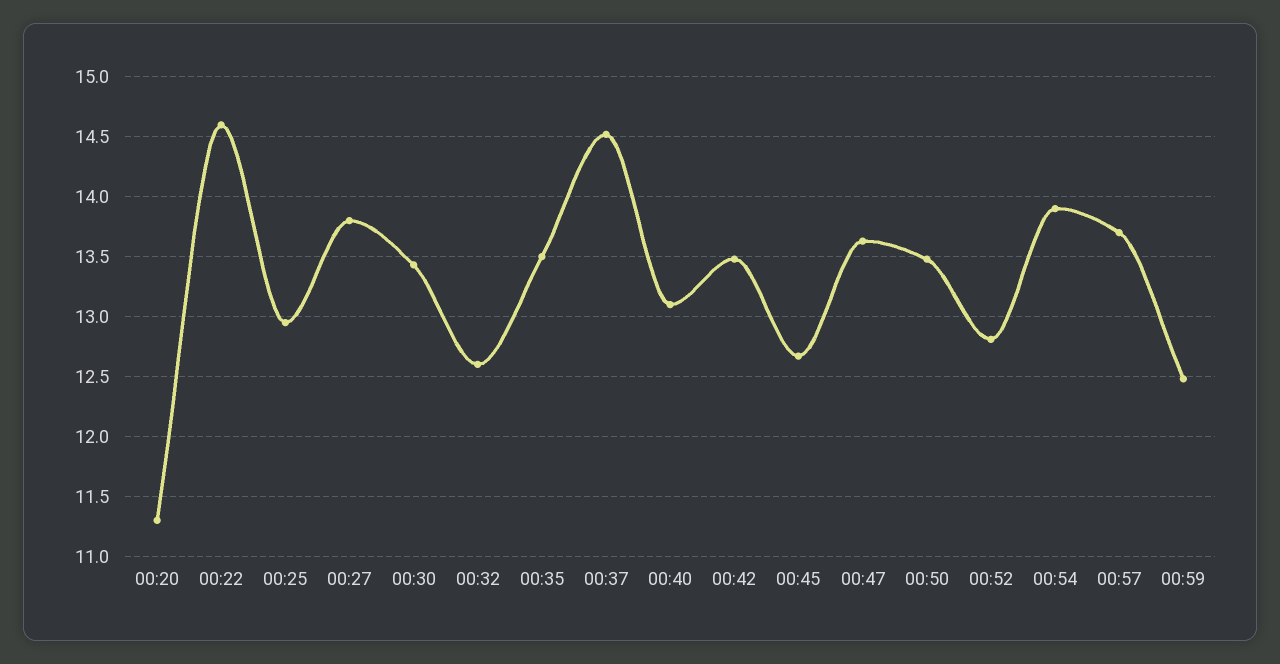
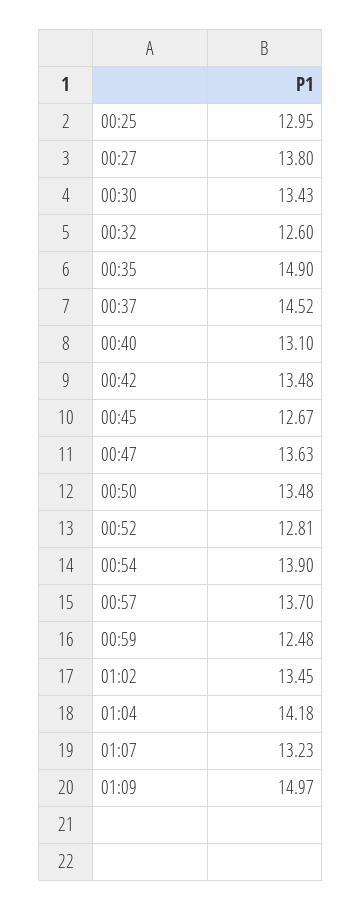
00:20: 11.3 -> none
00:22: 14.6 -> none
00:35: 13.5 -> 14.9
01:02: none -> 13.45
01:04: none -> 14.18
01:07: none -> 13.23
01:09: none -> 14.97

